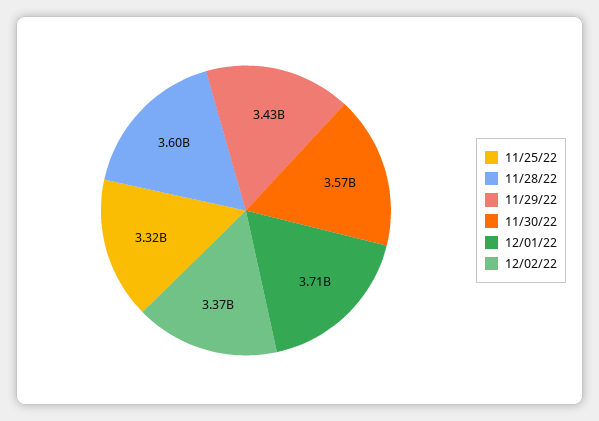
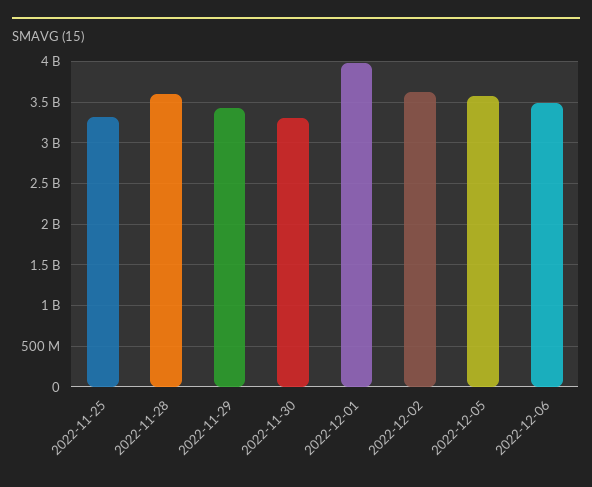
11/30/22: 3570000000 -> 3300000000
12/01/22: 3710000000 -> 4000000000
12/02/22: 3370000000 -> 3600000000
2022-12-05: none -> 3600000000
2022-12-06: none -> 3500000000

